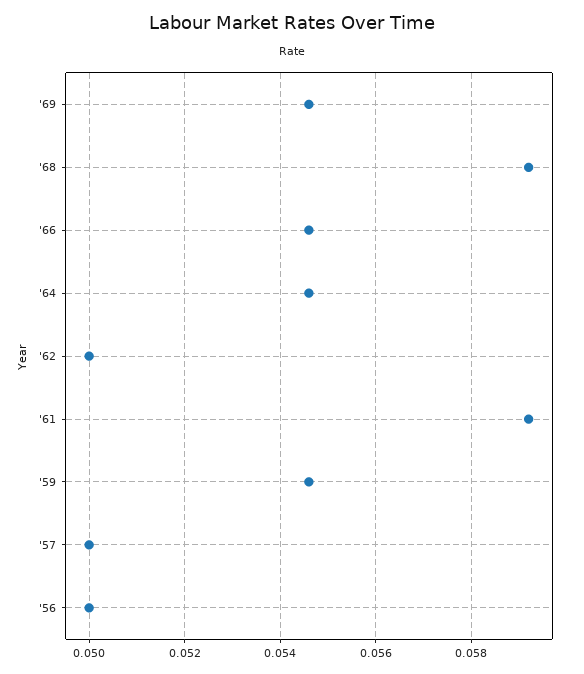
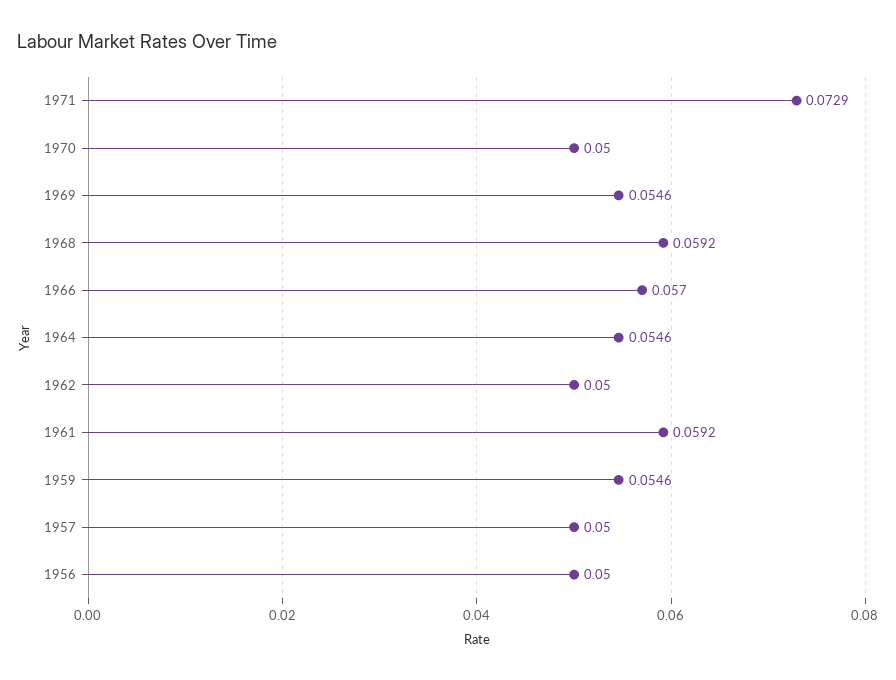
'66: 0.0545 -> 0.057
1971: none -> 0.0729
1970: none -> 0.05

